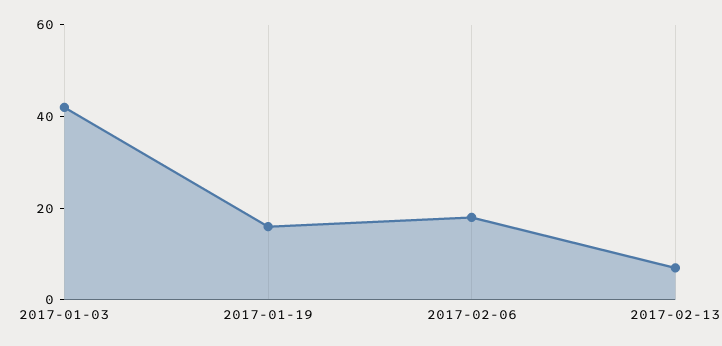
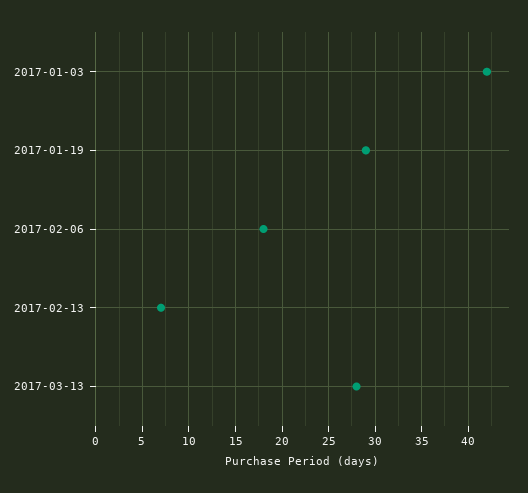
2017-01-19: 15 -> 29
2017-03-13: none -> 28

